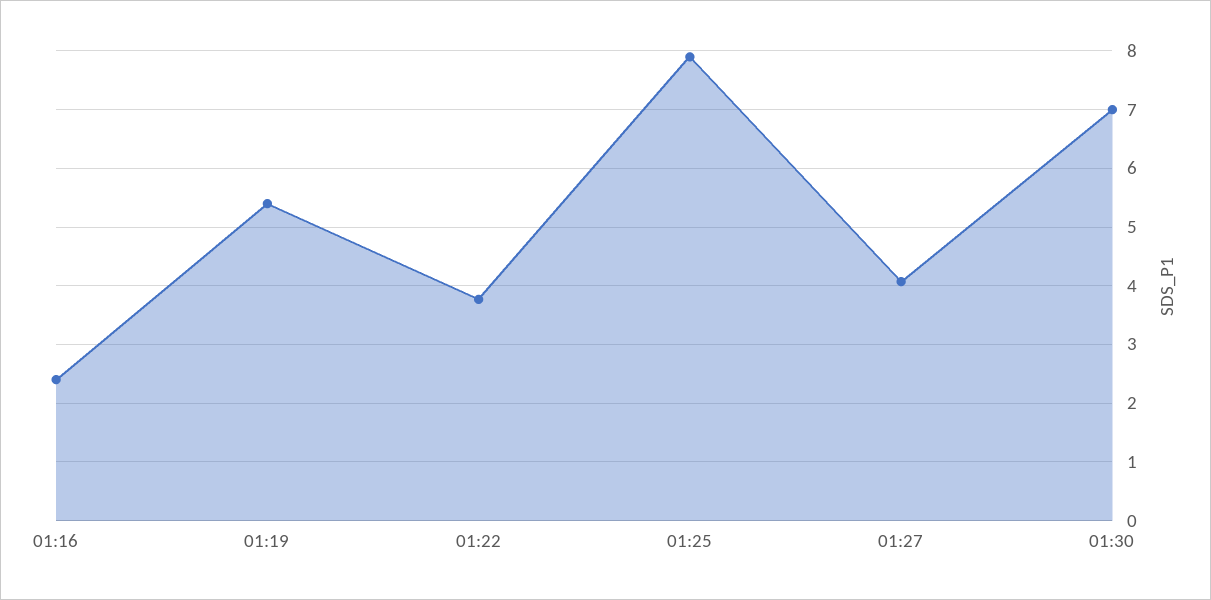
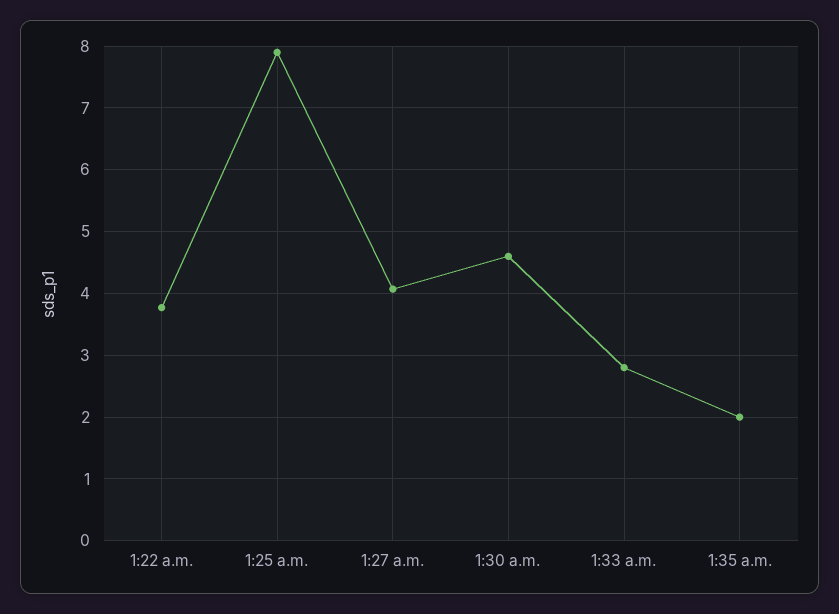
01:16: 2.4 -> none
01:19: 5.4 -> none
01:30: 7 -> 4.6
1:33 a.m.: none -> 2.8
1:35 a.m.: none -> 2

